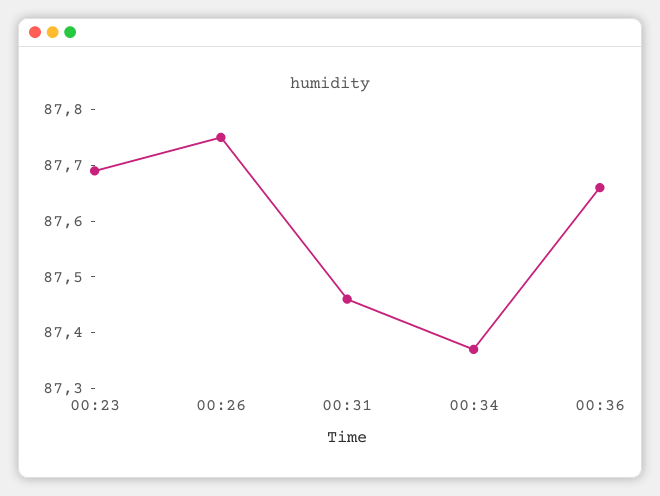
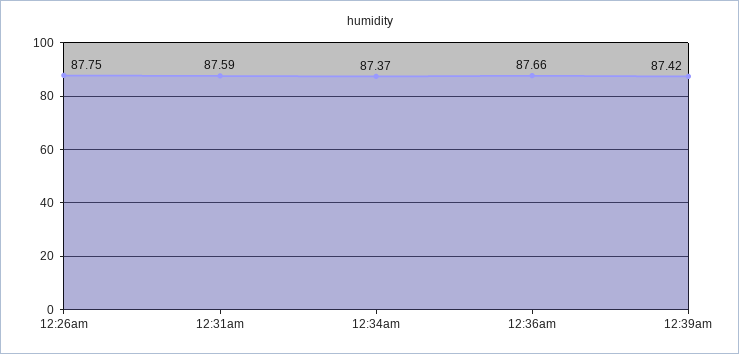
00:23: 87.7 -> none
00:31: 87.45 -> 87.59
12:39am: none -> 87.42

